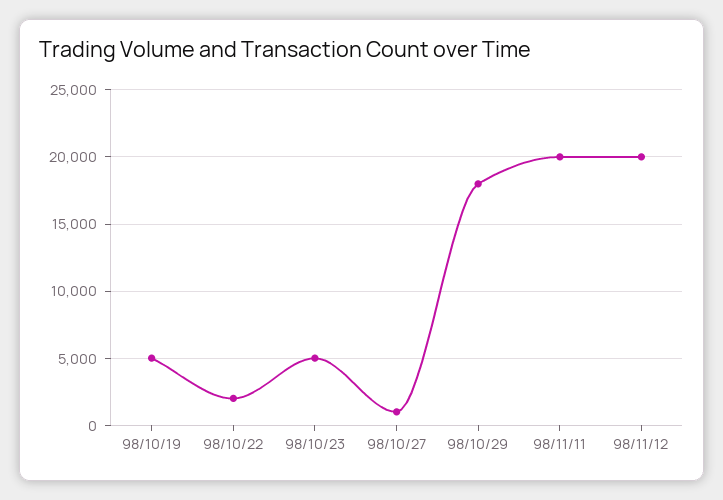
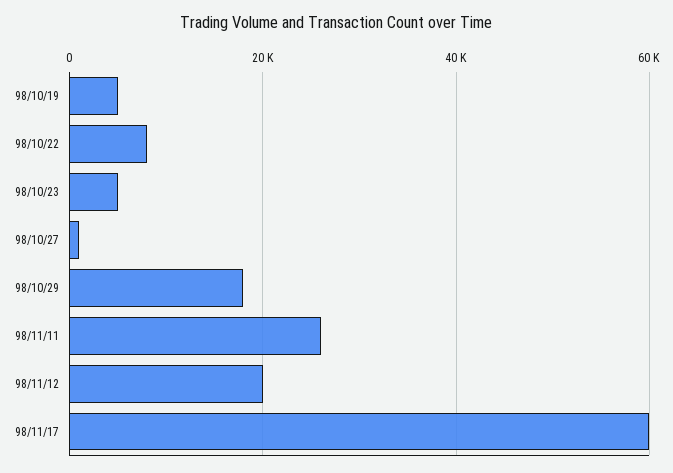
98/10/22: 2000 -> 8000
98/11/11: 20000 -> 26000
98/11/17: none -> 60000

